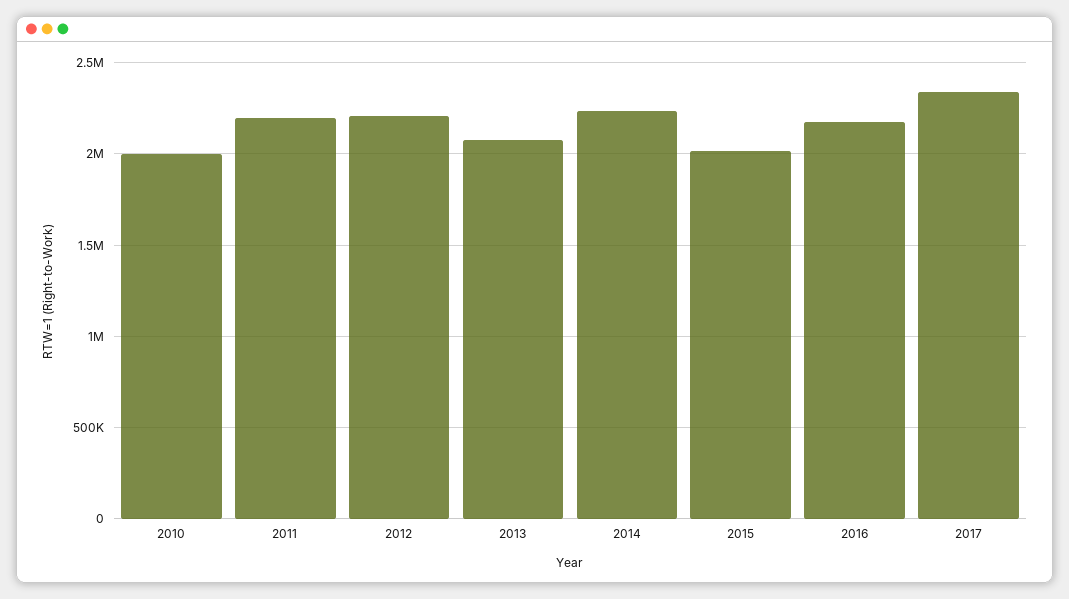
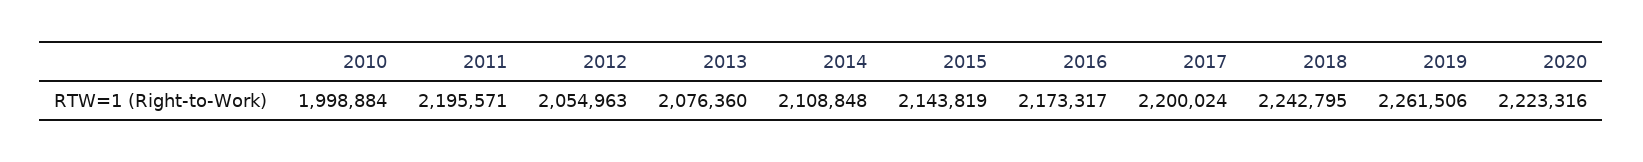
2012: 2200000 -> 2054963
2014: 2250000 -> 2108848
2015: 2000000 -> 2143819
2017: 2350000 -> 2200024
2018: none -> 2242795
2019: none -> 2261506
2020: none -> 2223316

